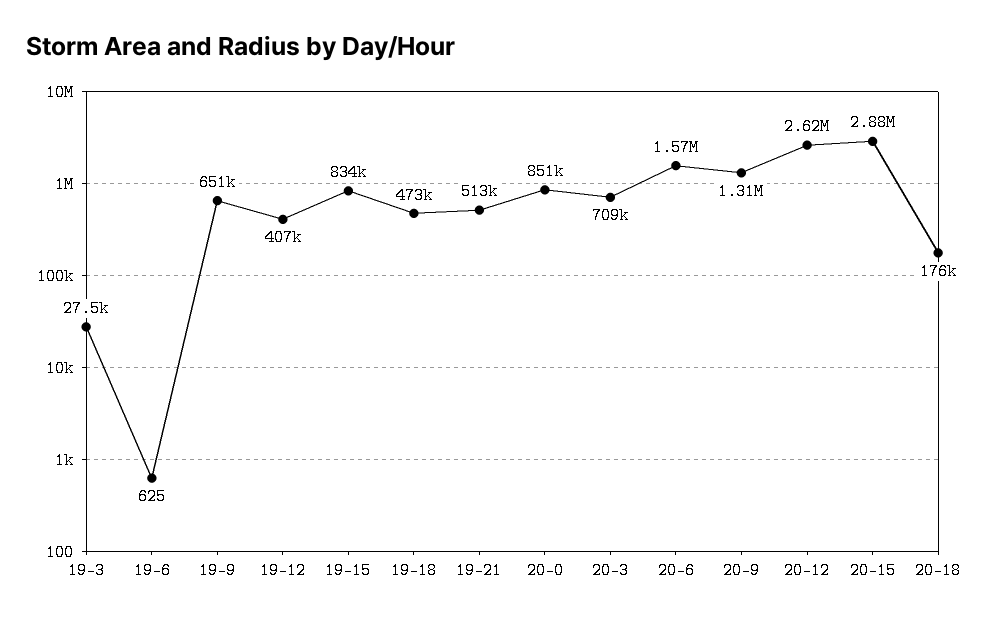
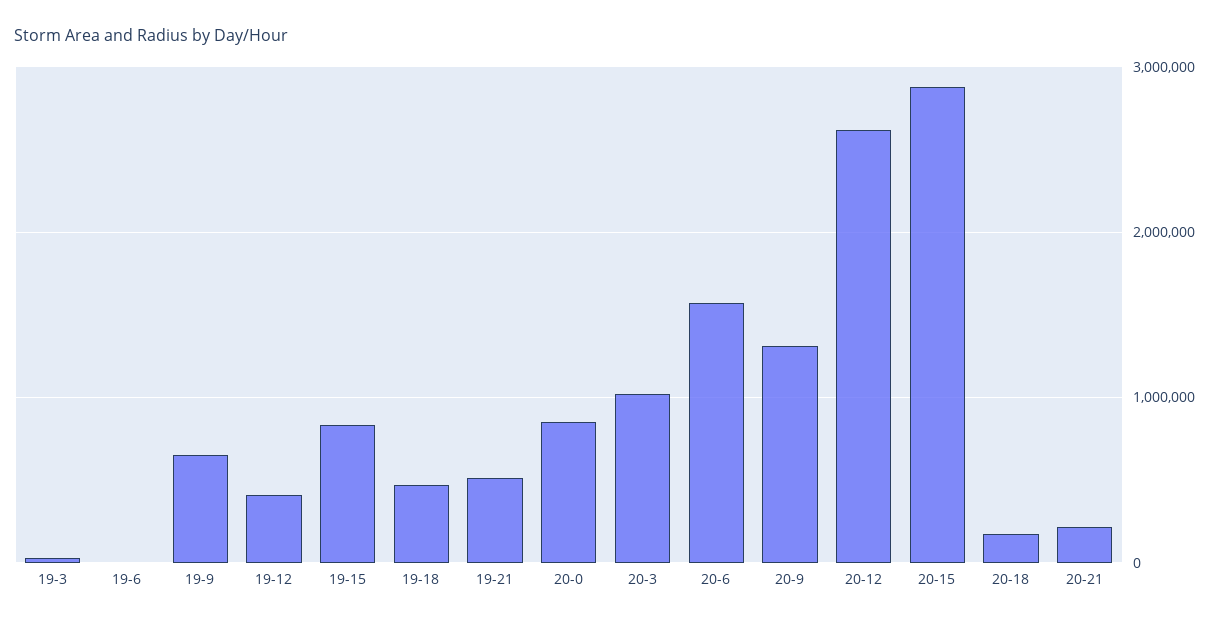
20-3: 709000 -> 1000000
20-21: none -> 200000

